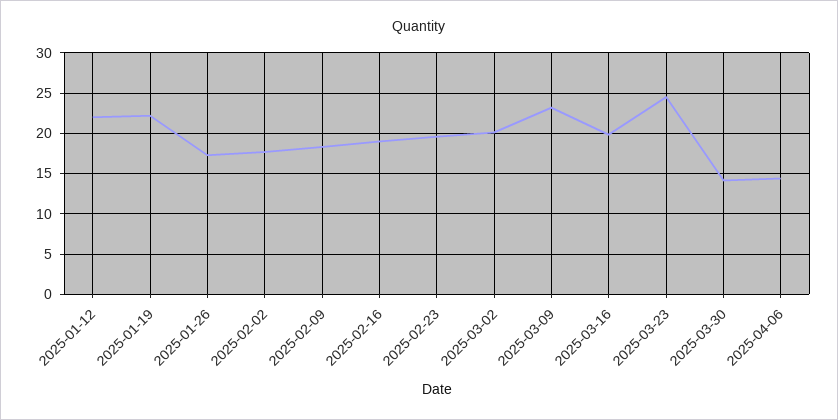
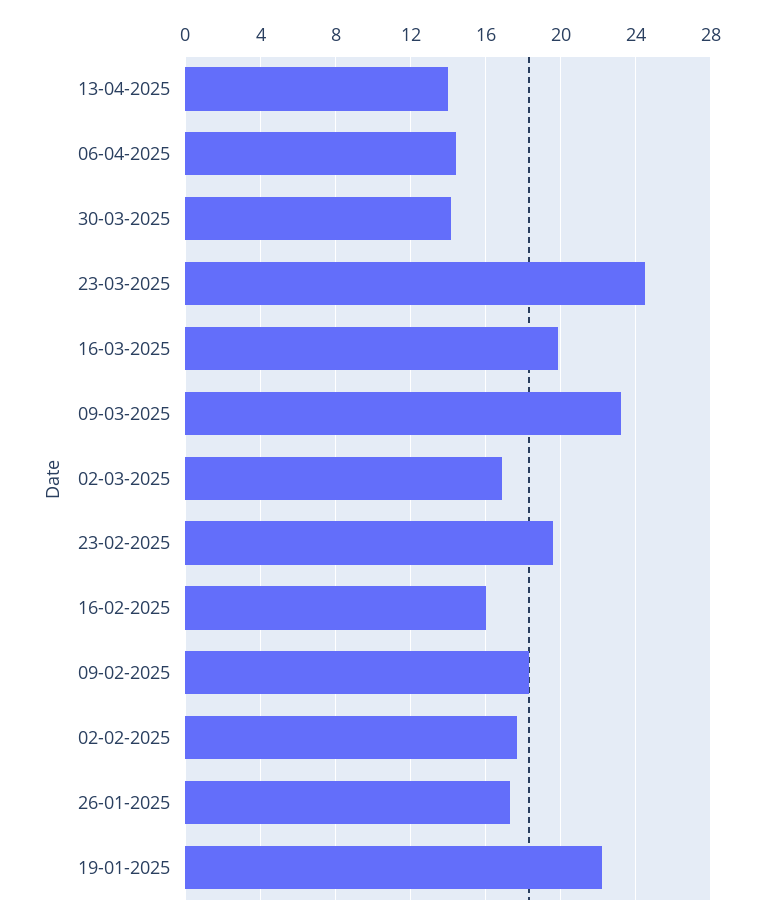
2025-01-12: 22 -> none
2025-02-16: 19 -> 16
2025-03-02: 20 -> 17
13-04-2025: none -> 14

